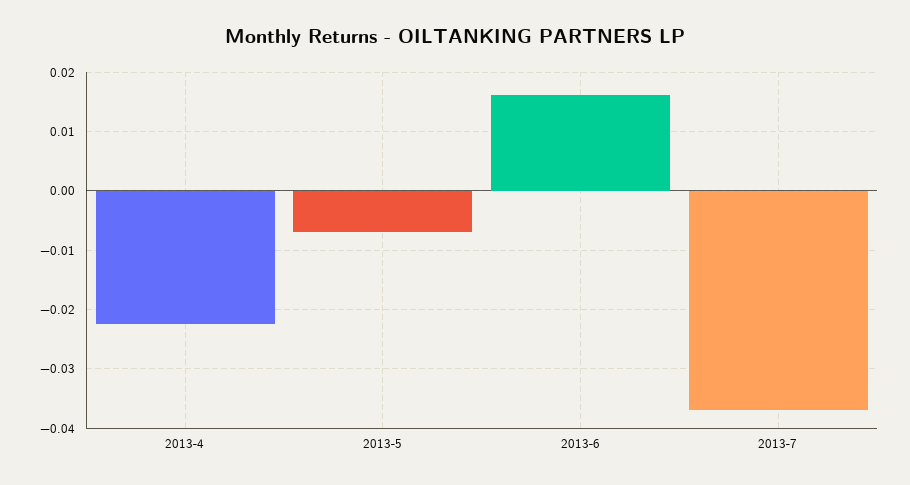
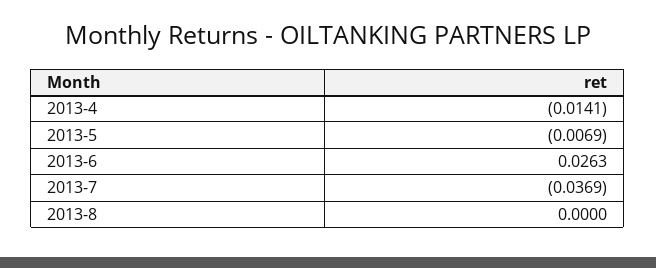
2013-4: -0.022 -> -0.0141
2013-6: 0.016 -> 0.0263
2013-8: none -> 0

